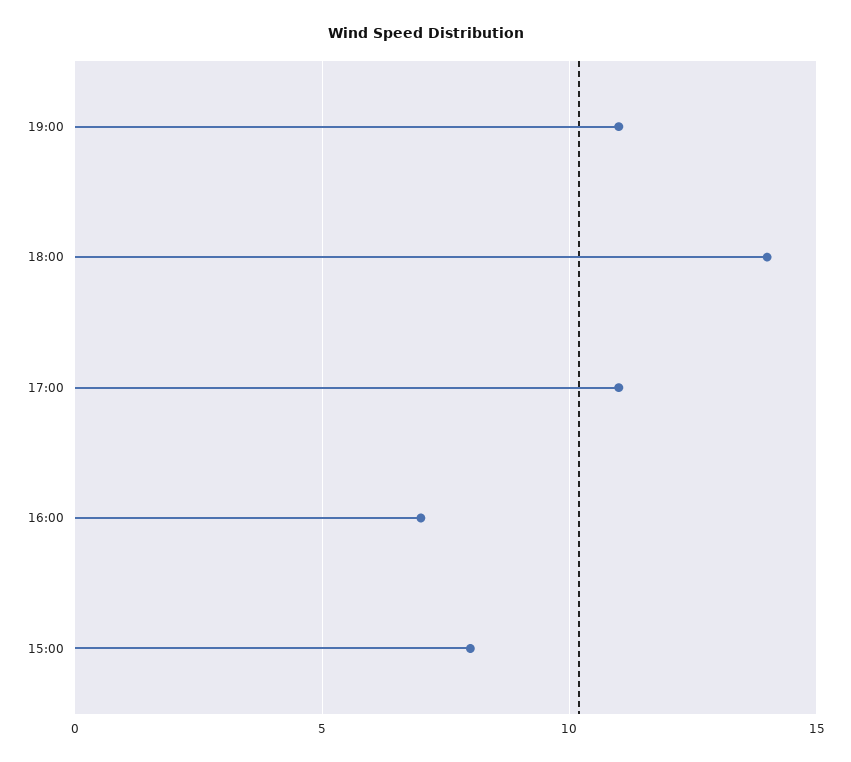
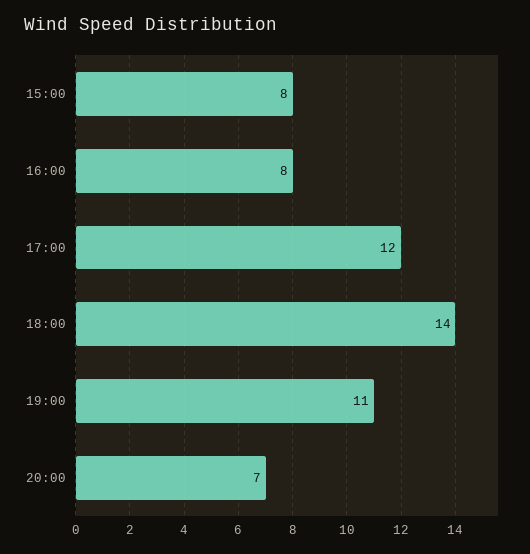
17:00: 11 -> 12
16:00: 7 -> 8
20:00: none -> 7

